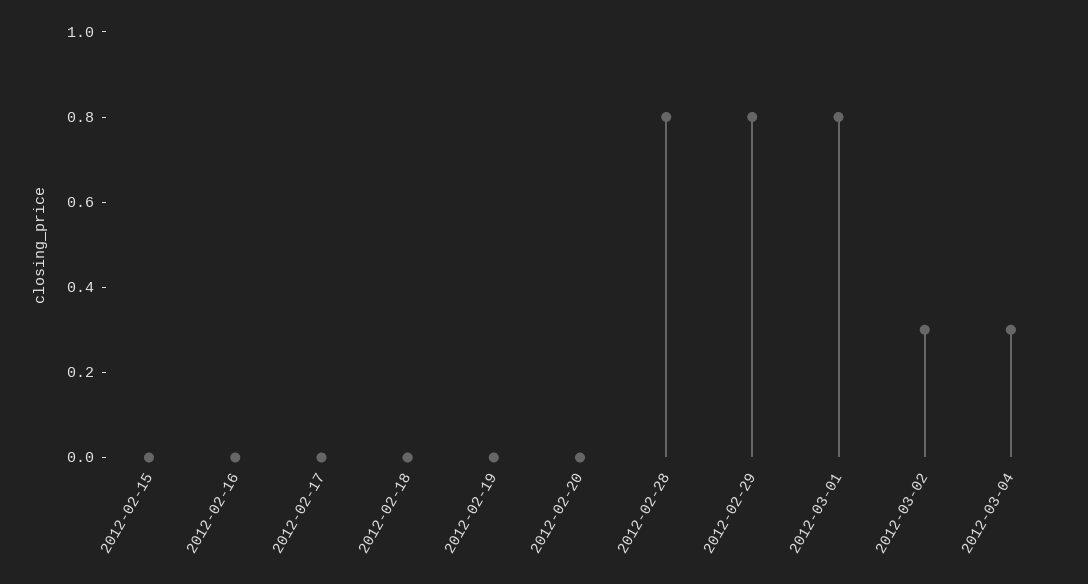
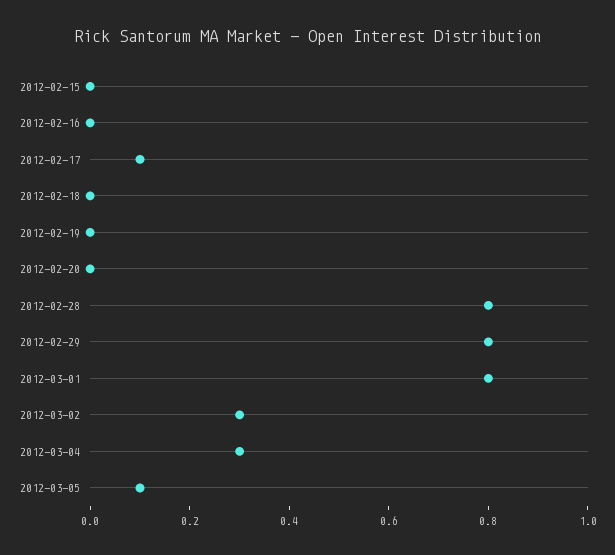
2012-02-17: 0 -> 0.1
2012-03-05: none -> 0.1

